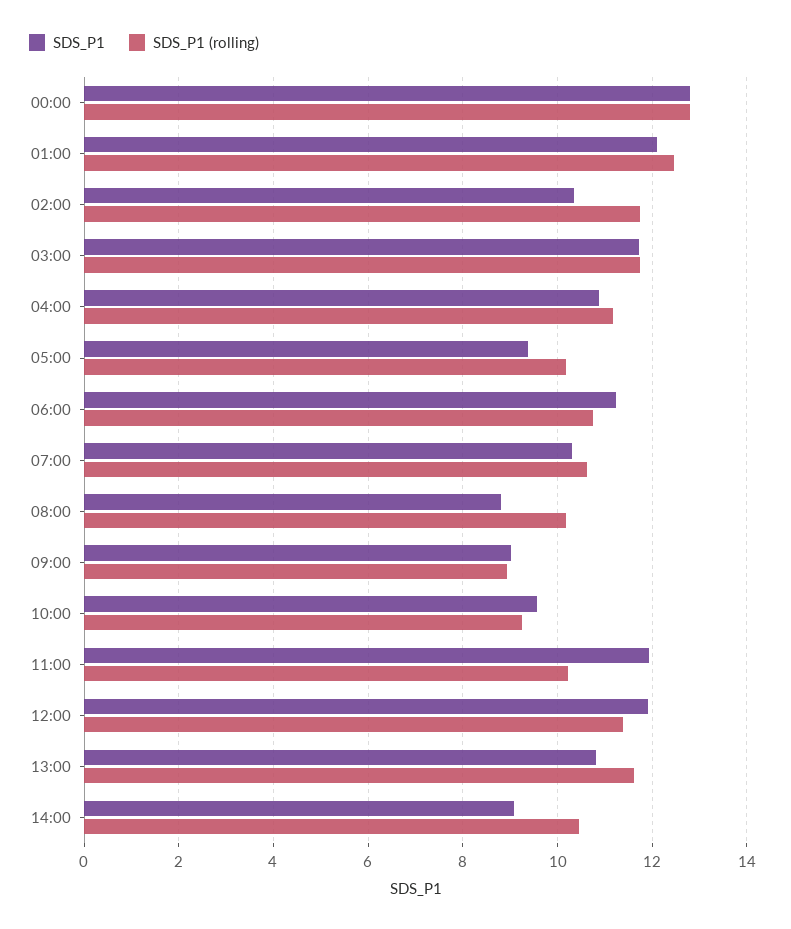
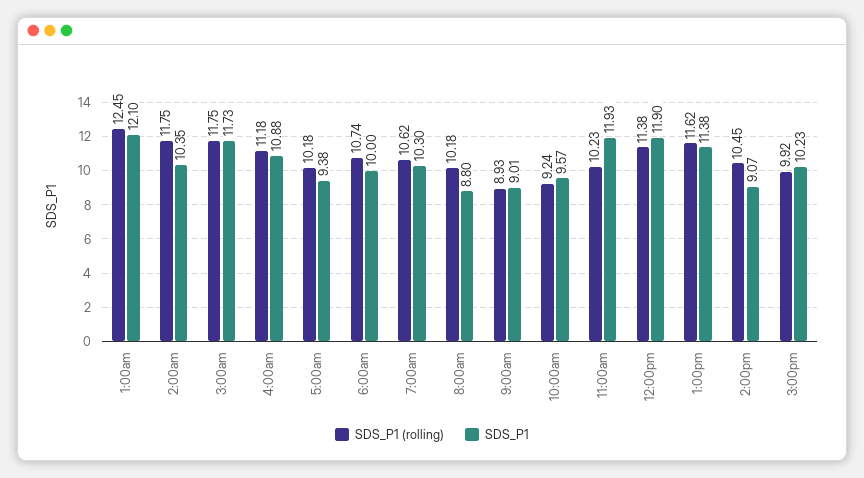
SDS_P1, 00:00: 12.8 -> none
SDS_P1 (rolling), 00:00: 12.8 -> none
SDS_P1, 06:00: 11.2 -> 10
SDS_P1, 13:00: 10.8 -> 11.38
SDS_P1 (rolling), 3:00pm: none -> 9.92
SDS_P1, 3:00pm: none -> 10.23

